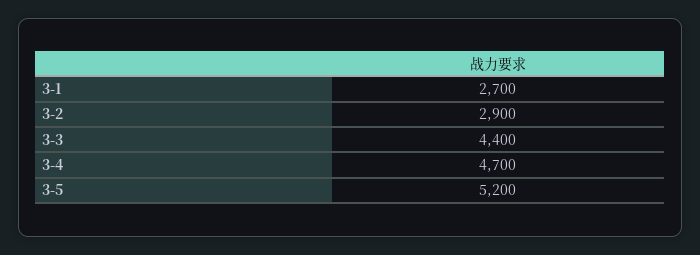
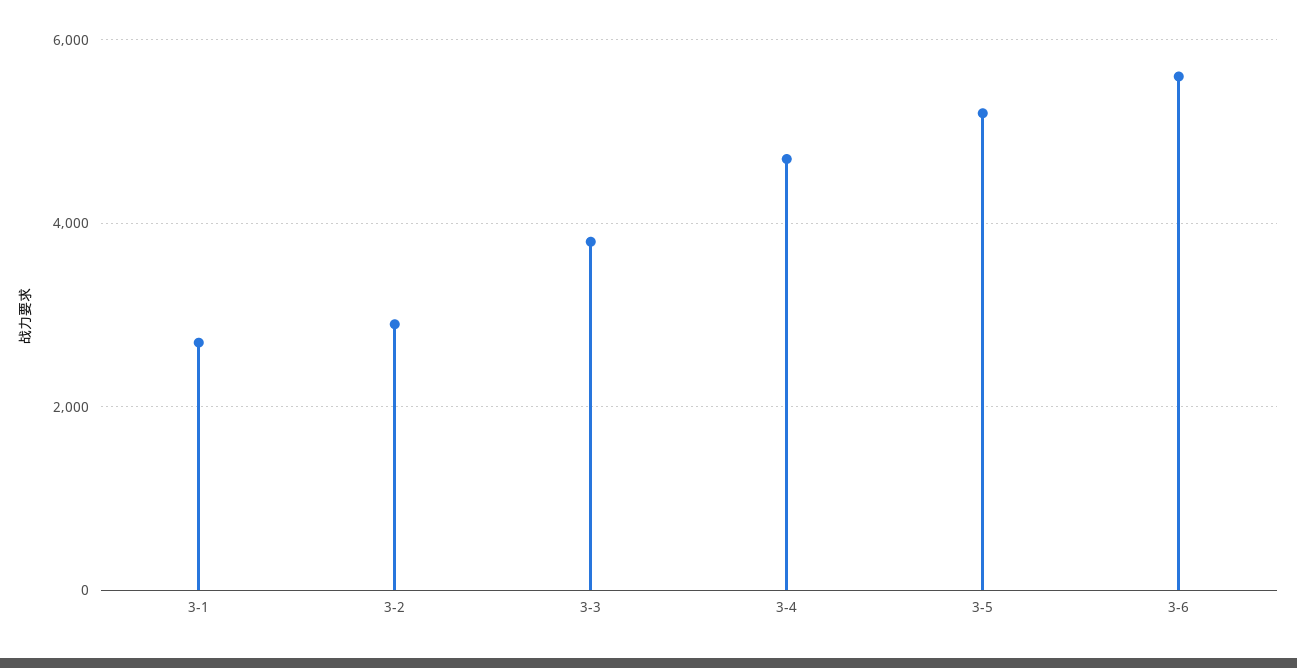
3-3: 4400 -> 3800
3-6: none -> 5600

